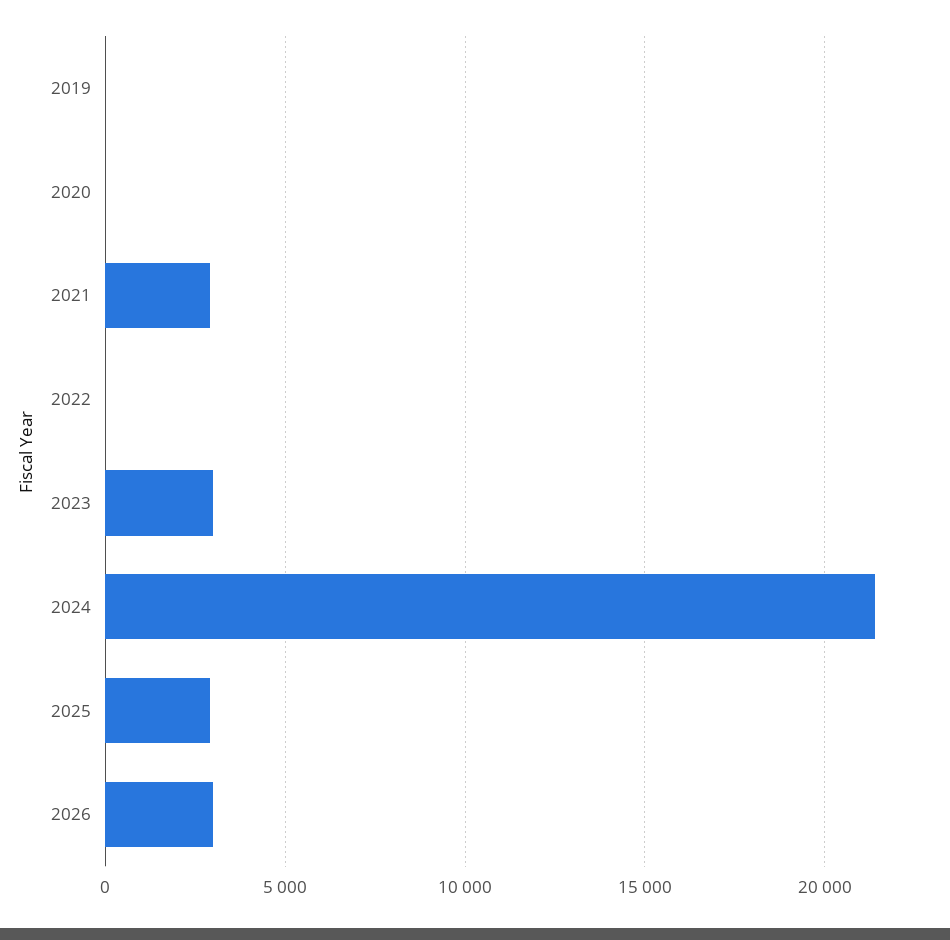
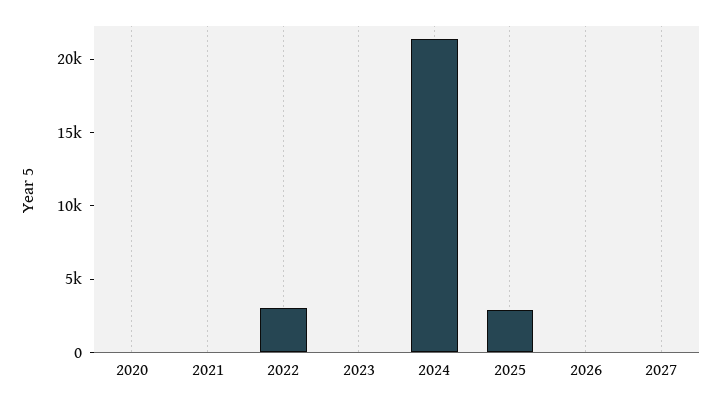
2019: 0 -> none
2021: 3000 -> 0
2022: 0 -> 3000
2023: 3000 -> 0
2026: 3000 -> 0
2027: none -> 0

